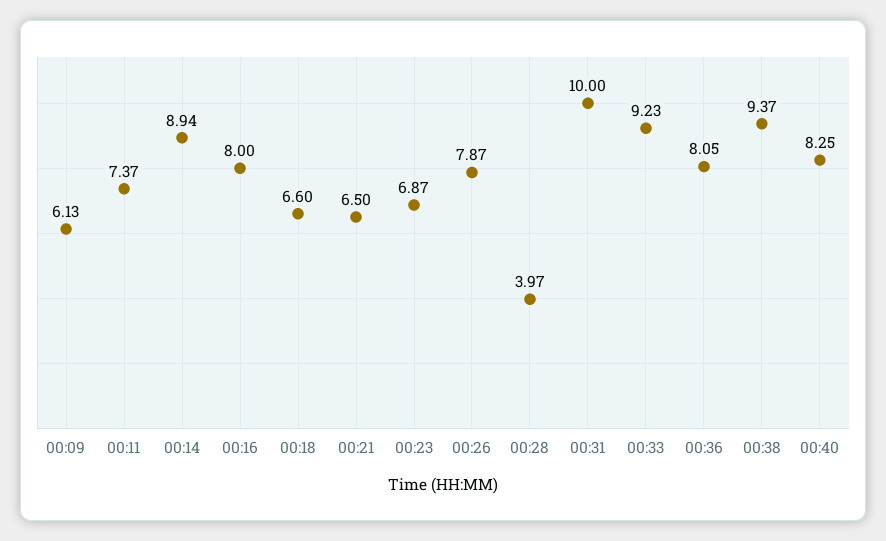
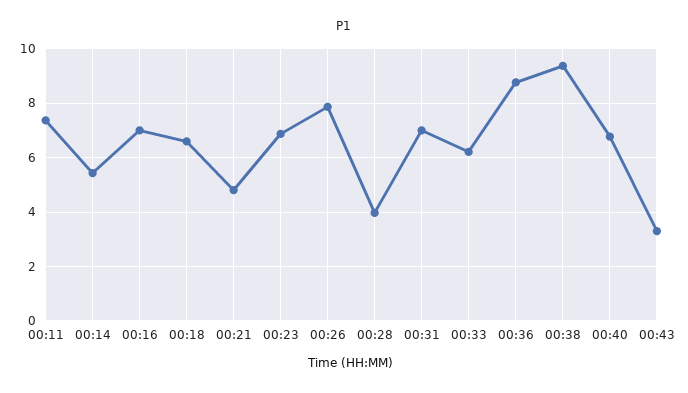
00:09: 6.13 -> none
00:14: 8.94 -> 5.5
00:16: 8 -> 7
00:21: 6.5 -> 4.75
00:31: 10 -> 7
00:33: 9.23 -> 6.25
00:36: 8.05 -> 8.75
00:40: 8.25 -> 6.75
00:43: none -> 3.25

